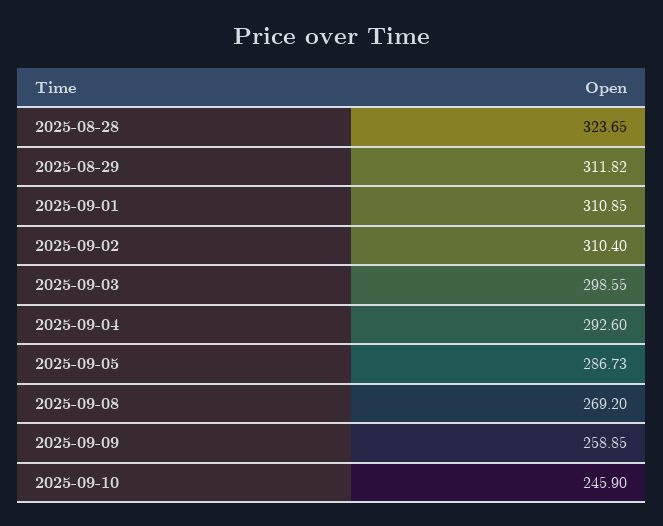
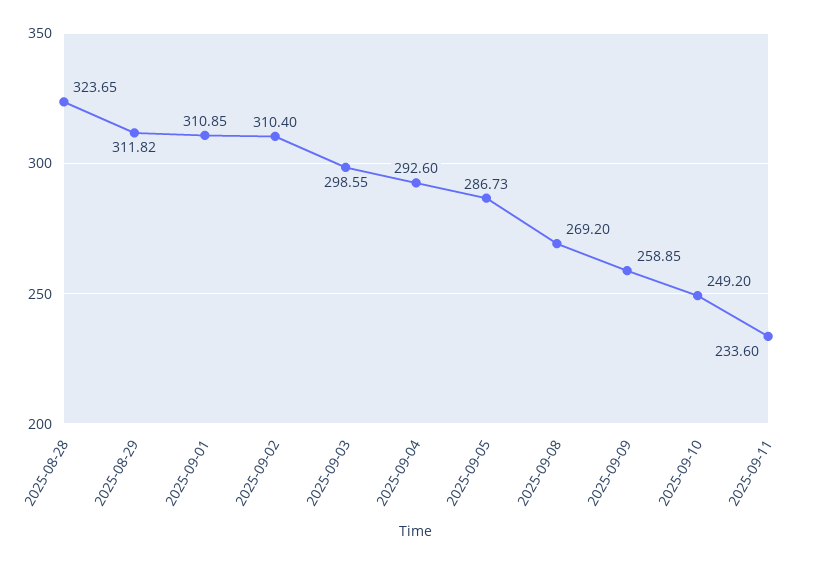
2025-09-10: 245.9 -> 249.2
2025-09-11: none -> 233.6

